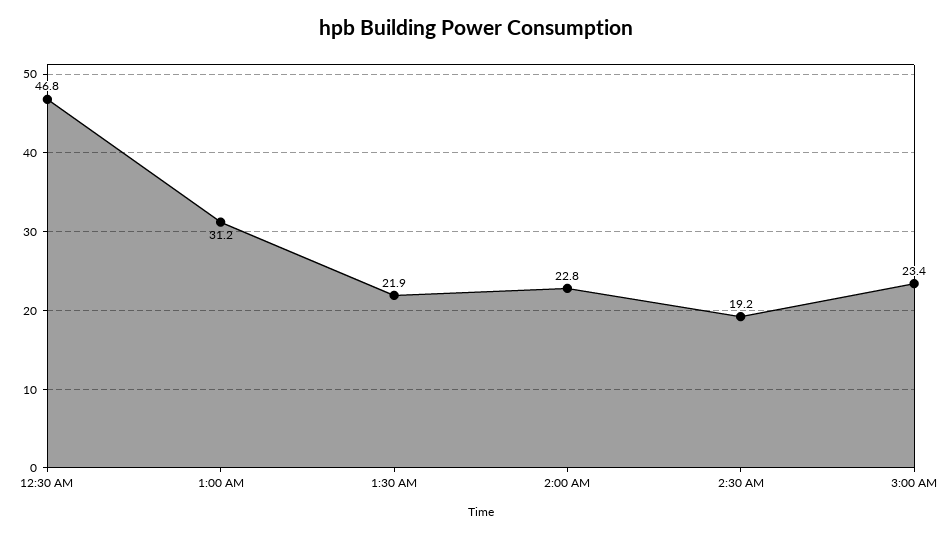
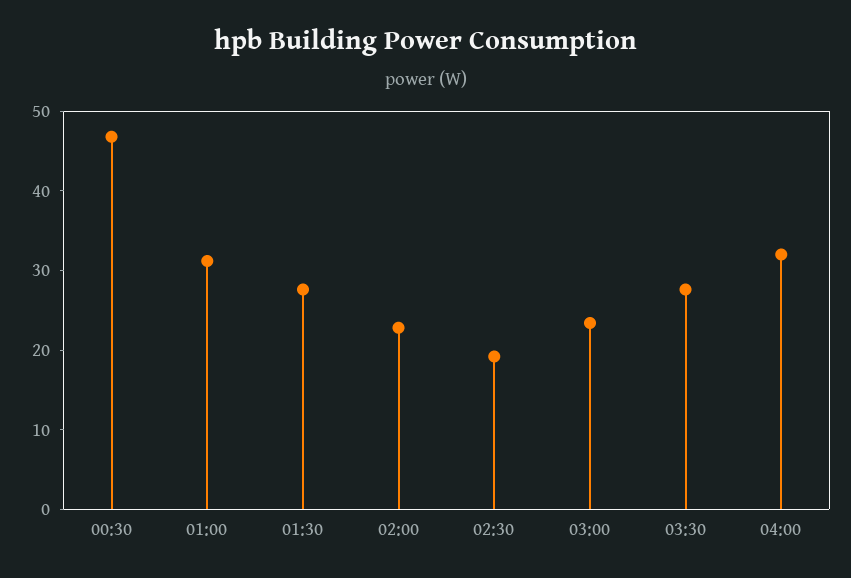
1:30 AM: 21.9 -> 28
03:30: none -> 28
04:00: none -> 32

